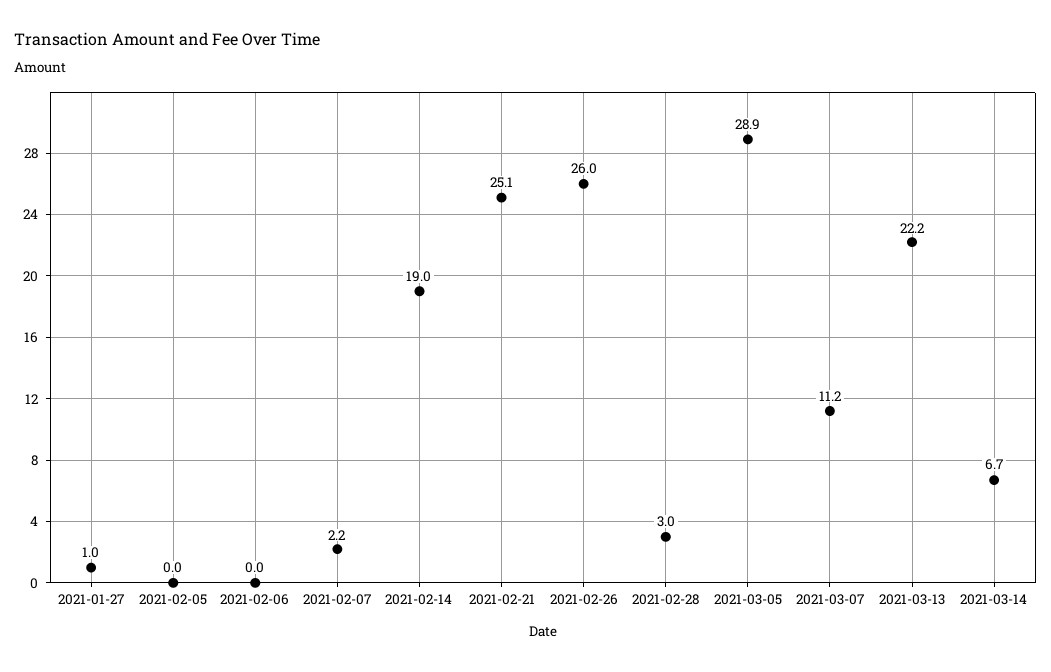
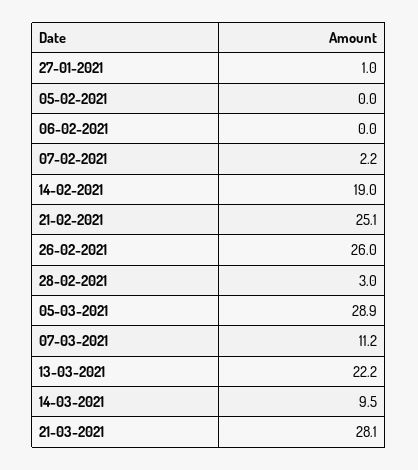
2021-03-14: 6.7 -> 9.5
21-03-2021: none -> 28.1

